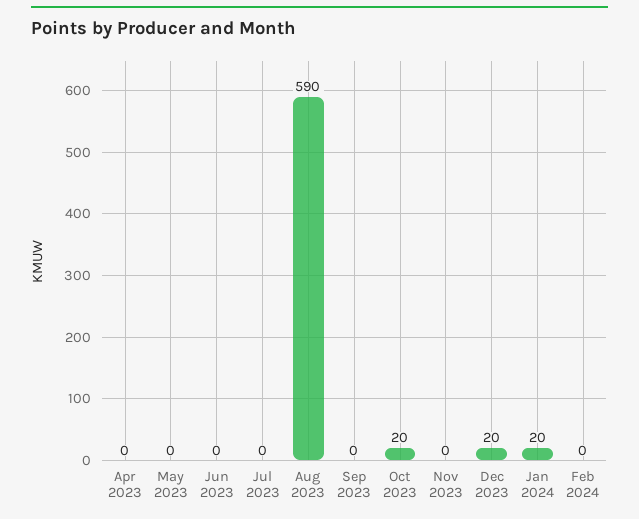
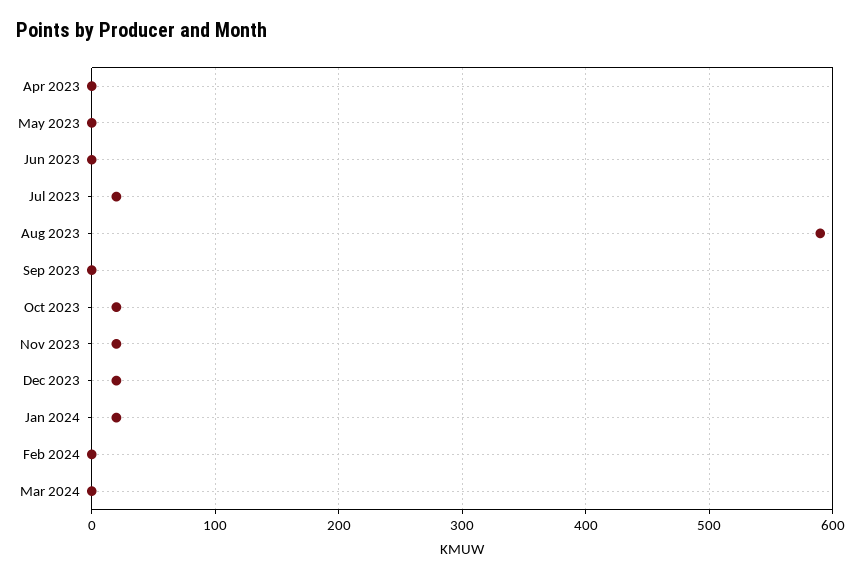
Jul 2023: 0 -> 20
Nov 2023: 0 -> 20
Mar 2024: none -> 0

